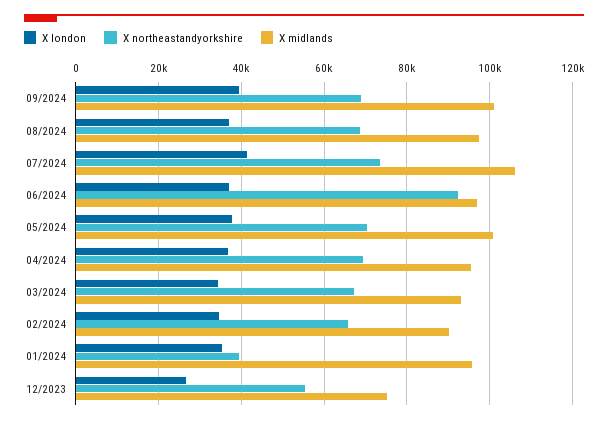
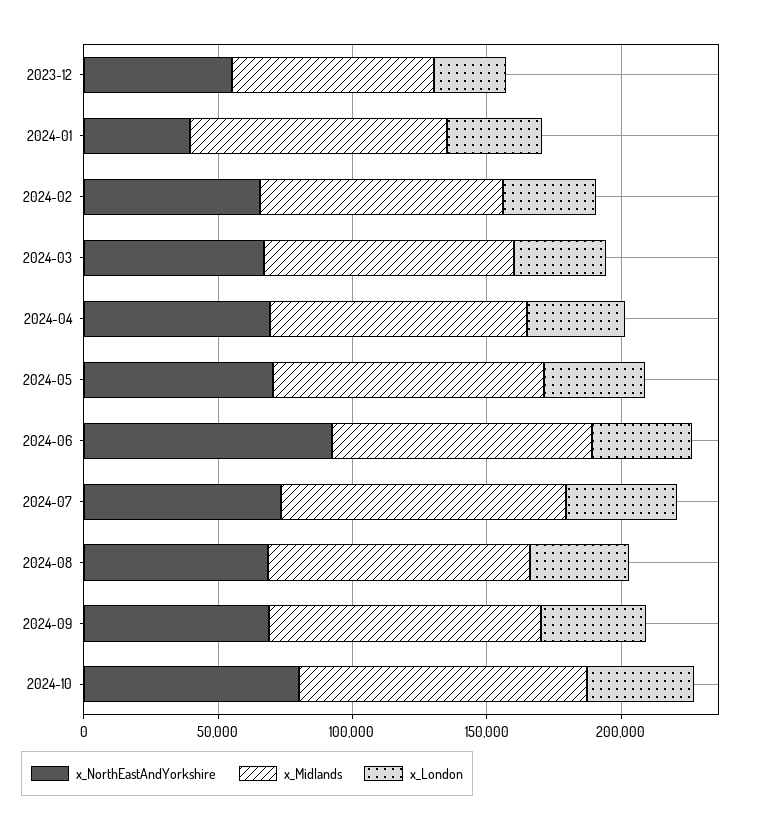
X northeastandyorkshire, 2024-10: none -> 80000
X midlands, 2024-10: none -> 110000
X london, 2024-10: none -> 40000

